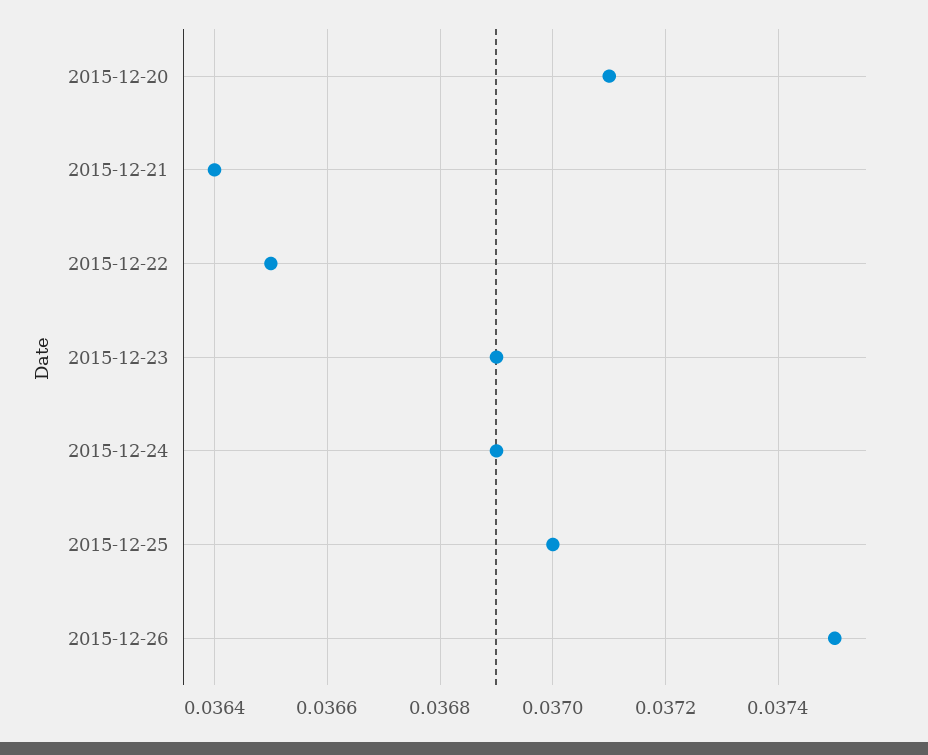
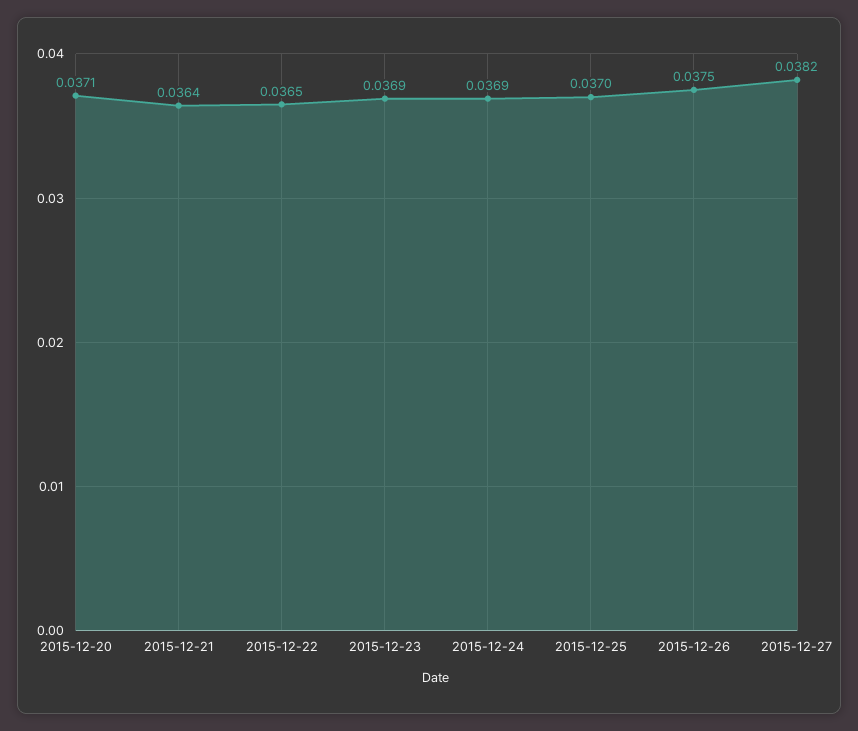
2015-12-27: none -> 0.0382

